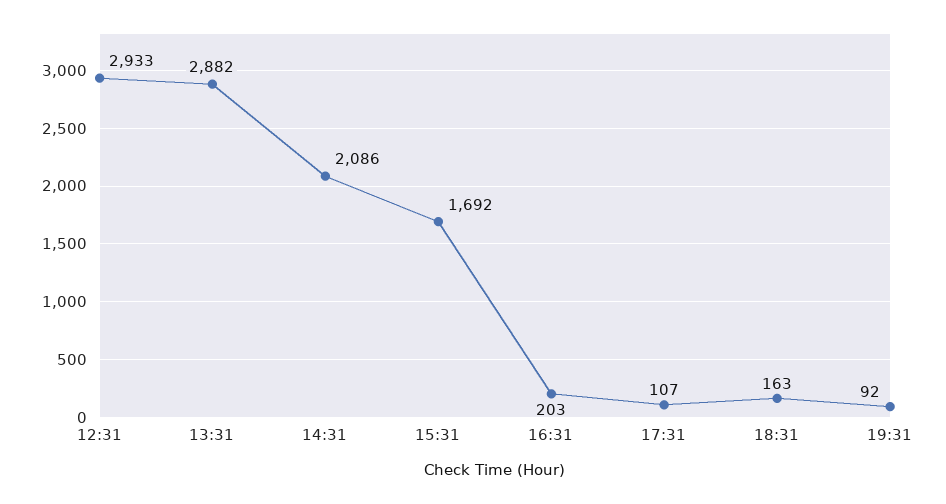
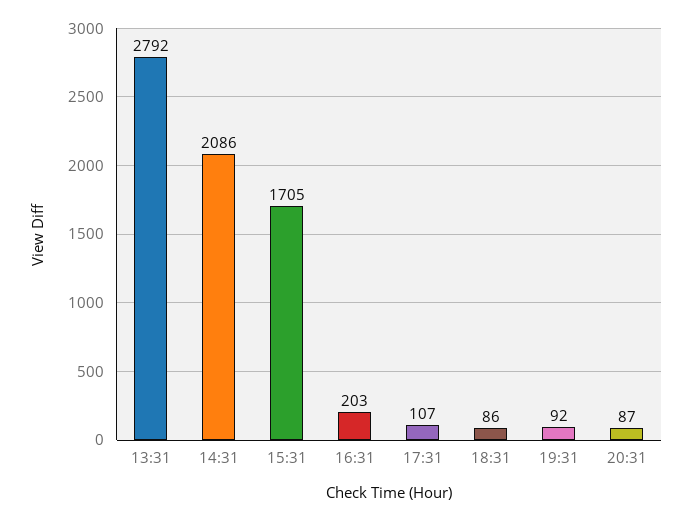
12:31: 2933 -> none
13:31: 2882 -> 2792
15:31: 1692 -> 1705
18:31: 163 -> 86
20:31: none -> 87

